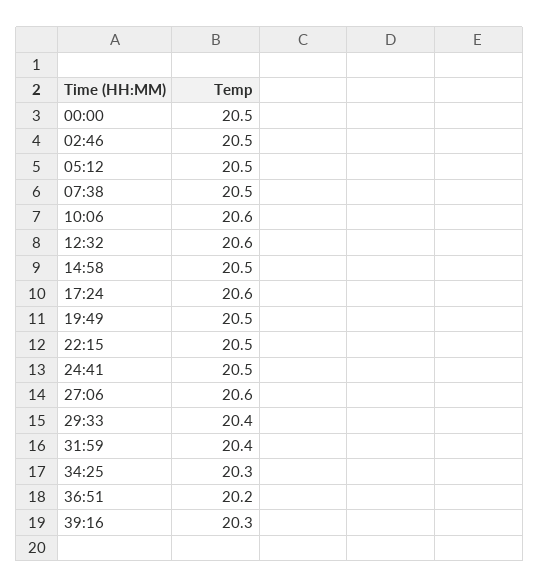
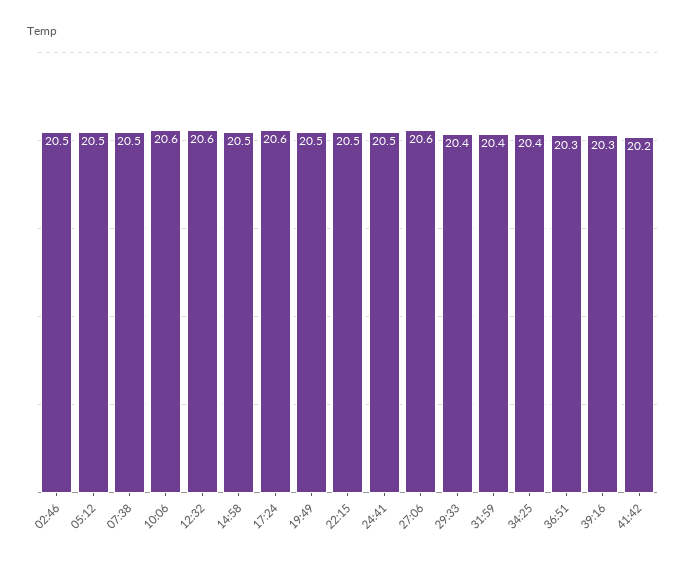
00:00: 20.5 -> none
34:25: 20.3 -> 20.4
36:51: 20.2 -> 20.3
41:42: none -> 20.2

